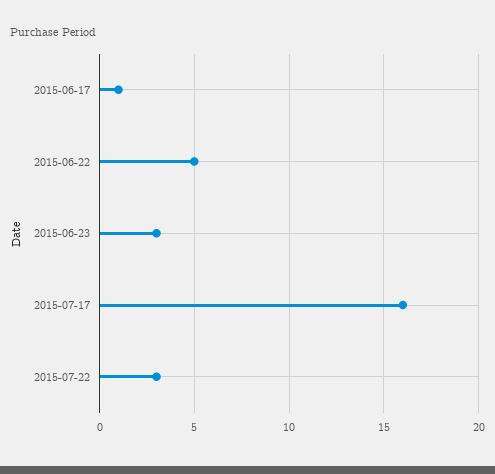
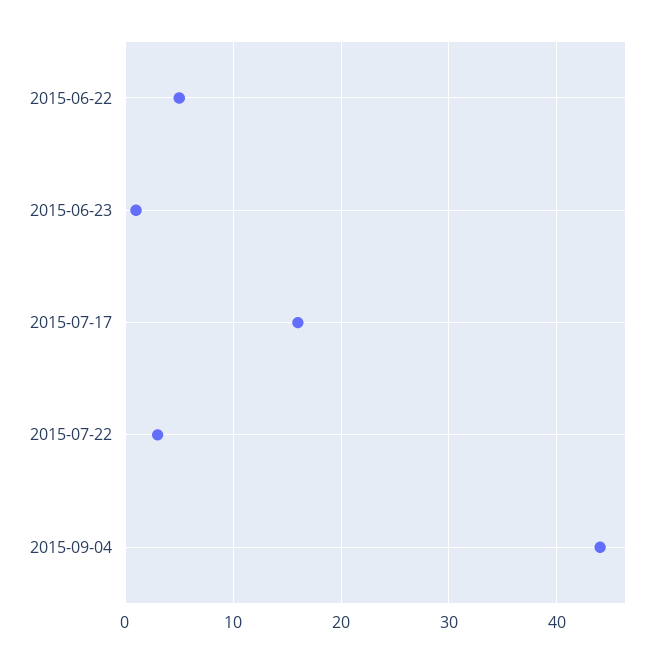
2015-06-17: 1 -> none
2015-06-23: 3 -> 1
2015-09-04: none -> 44

